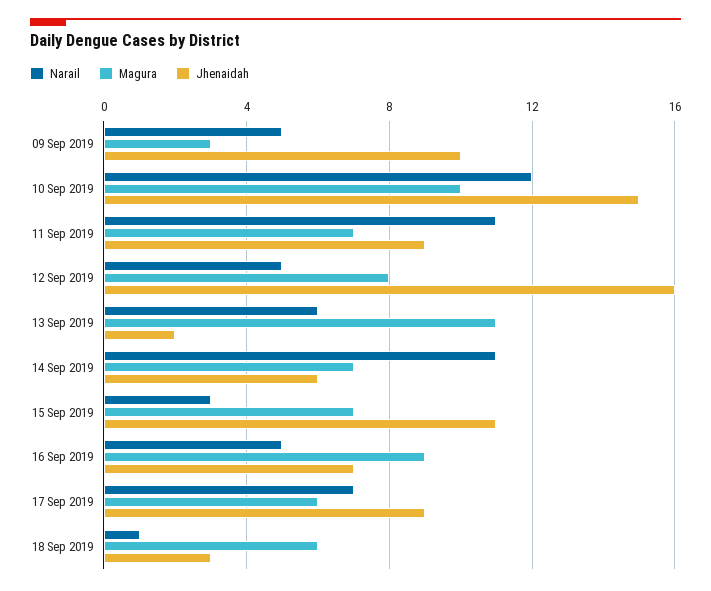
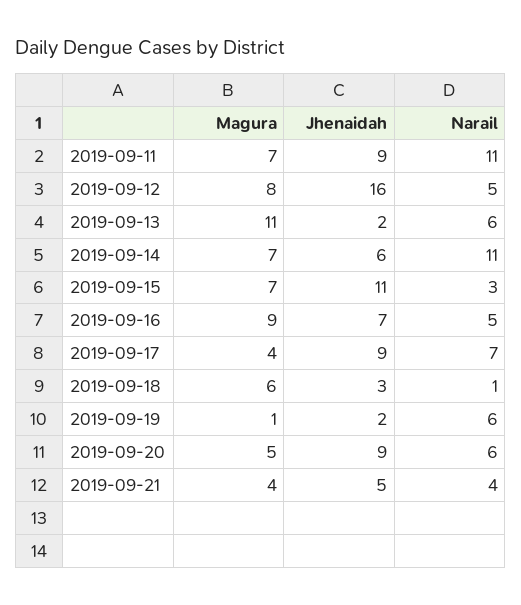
Narail, 09 Sep 2019: 5 -> none
Magura, 09 Sep 2019: 3 -> none
Jhenaidah, 09 Sep 2019: 10 -> none
Narail, 10 Sep 2019: 12 -> none
Magura, 10 Sep 2019: 10 -> none
Jhenaidah, 10 Sep 2019: 15 -> none
Magura, 17 Sep 2019: 6 -> 4
Magura, 2019-09-19: none -> 1
Jhenaidah, 2019-09-19: none -> 2
Narail, 2019-09-19: none -> 6
Magura, 2019-09-20: none -> 5
Jhenaidah, 2019-09-20: none -> 9
Narail, 2019-09-20: none -> 6
Magura, 2019-09-21: none -> 4
Jhenaidah, 2019-09-21: none -> 5
Narail, 2019-09-21: none -> 4

